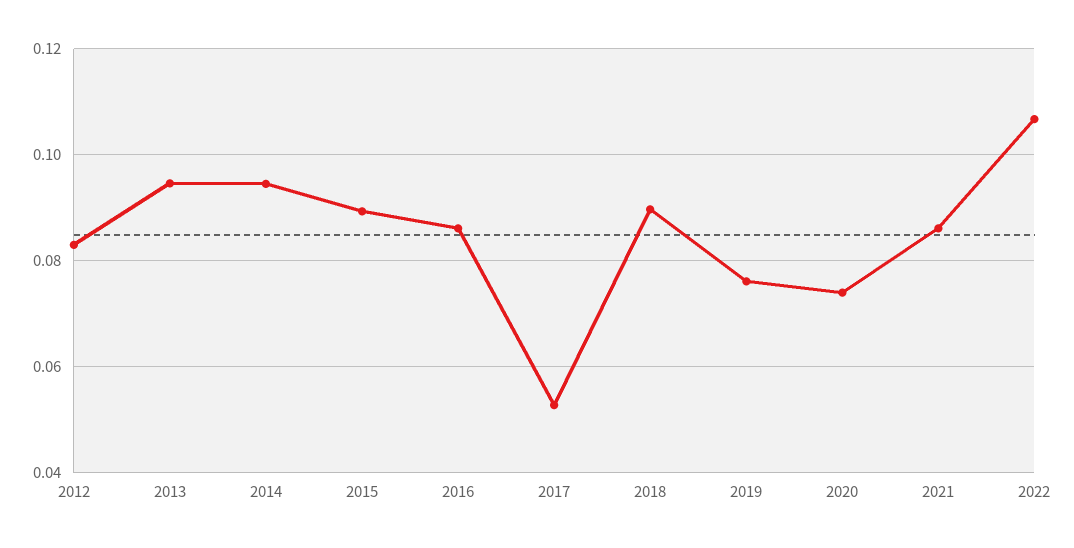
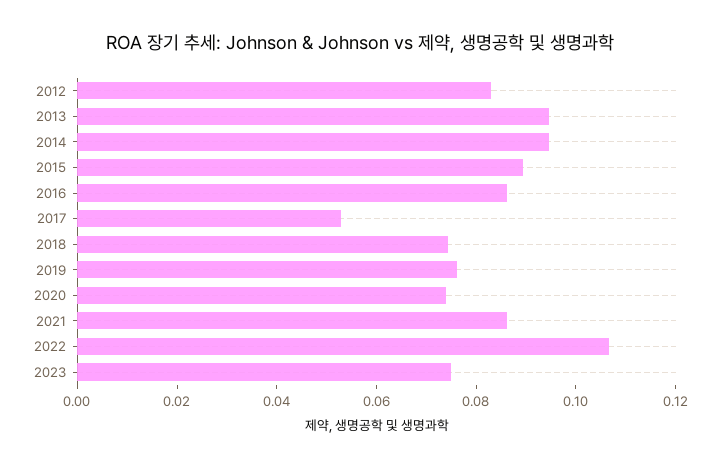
2018: 0.09 -> 0.075
2023: none -> 0.075

